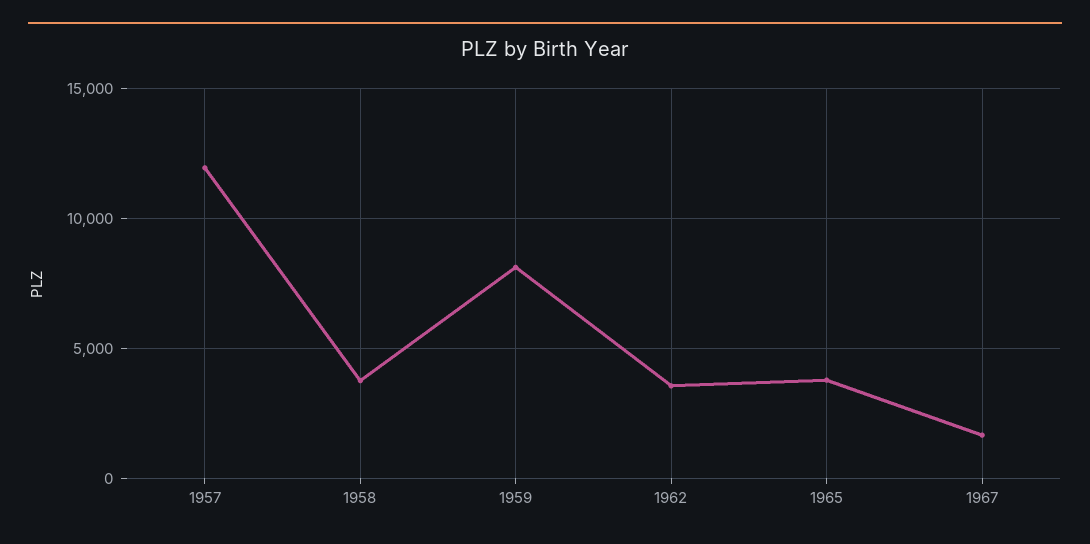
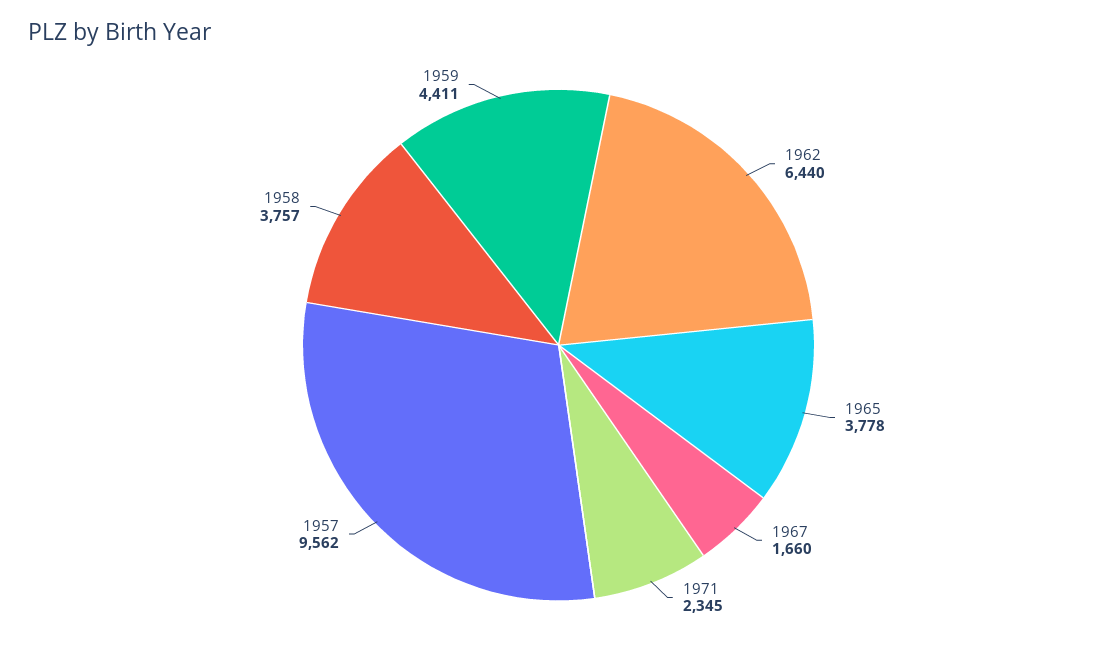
1957: 12000 -> 9562
1959: 8000 -> 4411
1962: 3500 -> 6440
1971: none -> 2345

